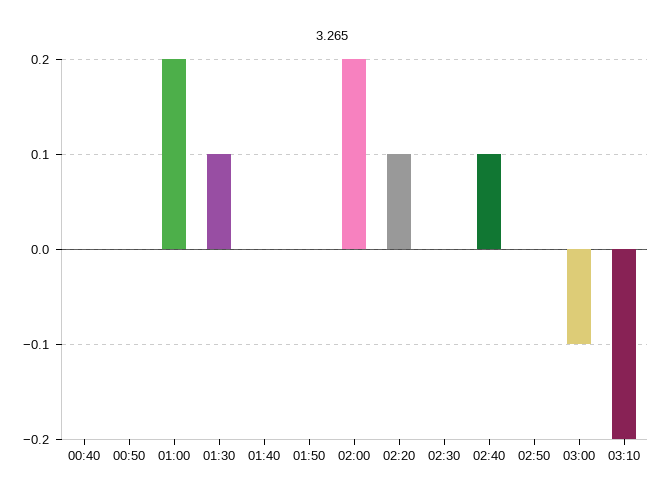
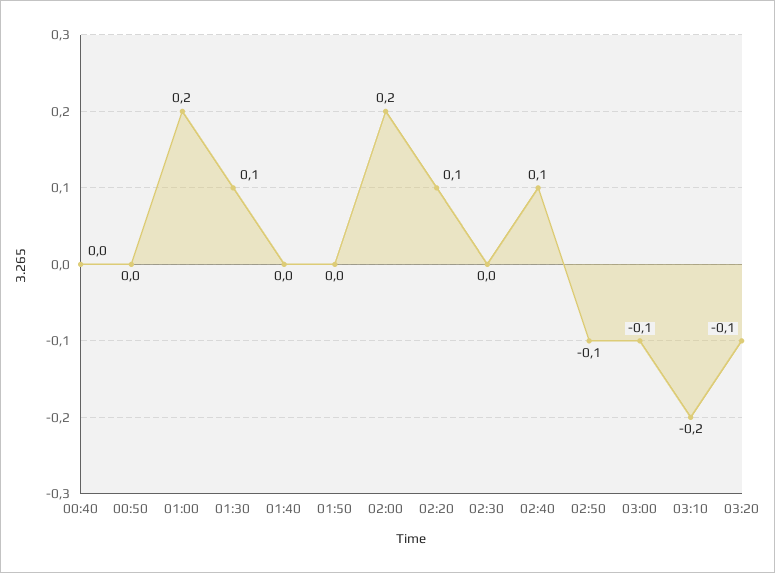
02:50: 0 -> -0.1
03:20: none -> -0.1

